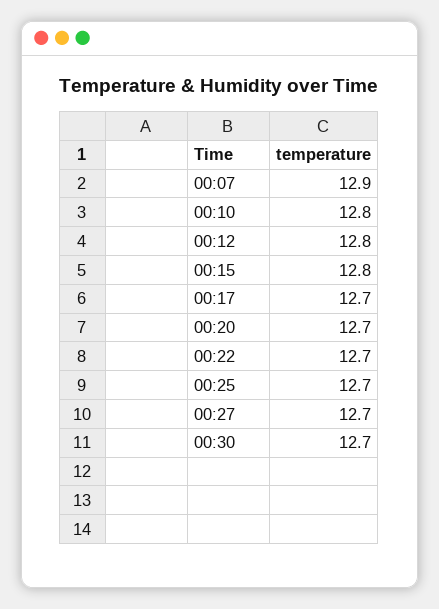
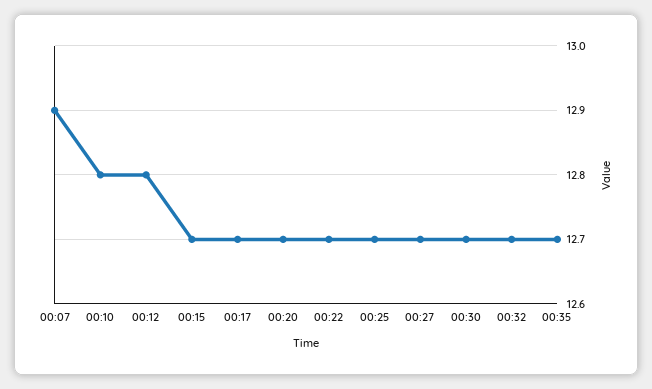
00:15: 12.8 -> 12.7
00:32: none -> 12.7
00:35: none -> 12.7

